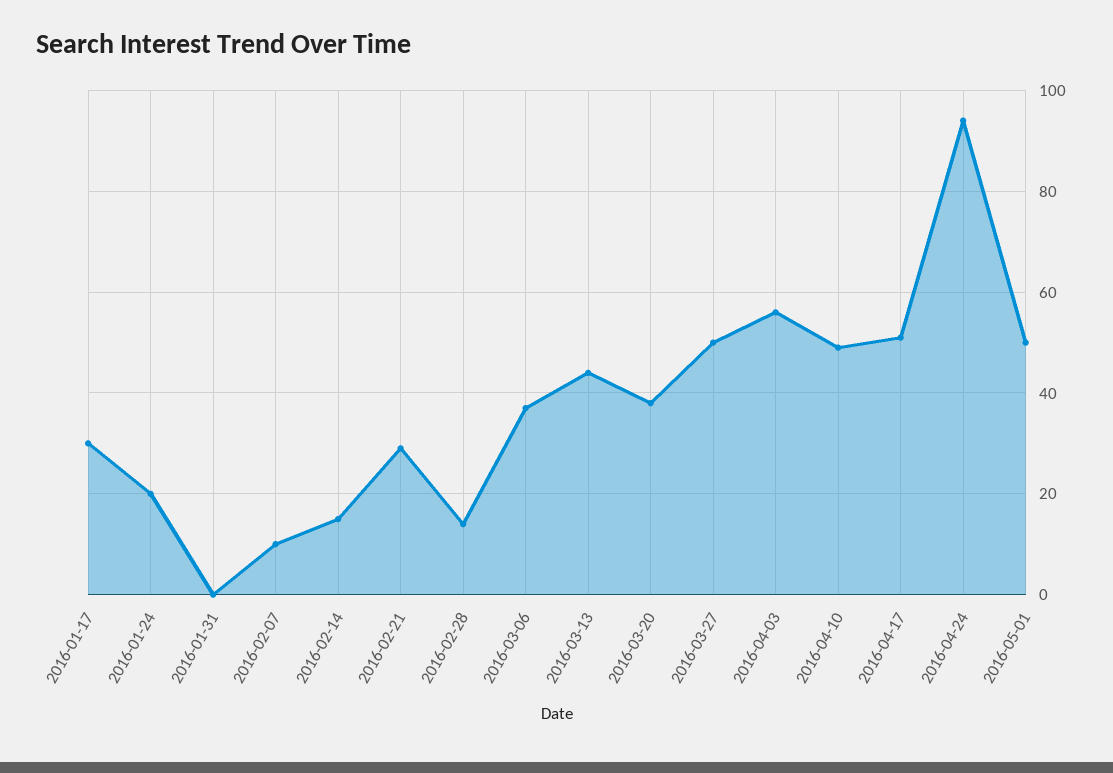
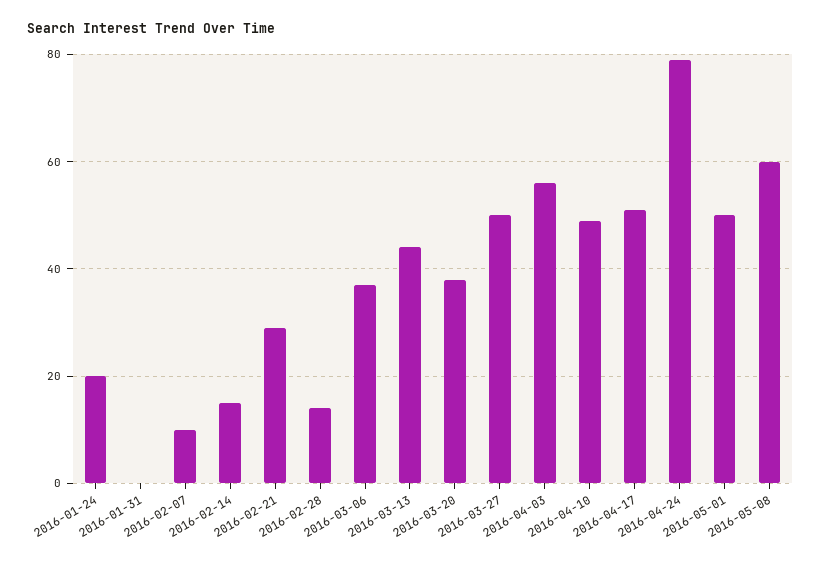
2016-01-17: 30 -> none
2016-04-24: 95 -> 80
2016-05-08: none -> 60

